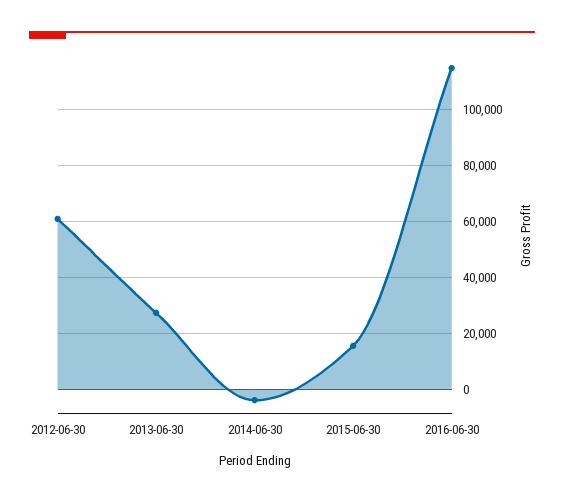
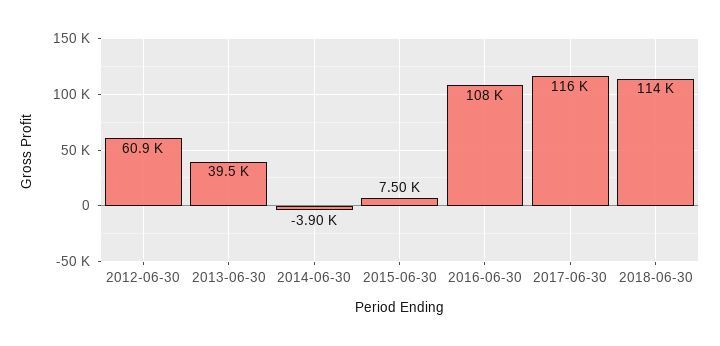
2013-06-30: 27500 -> 39500
2015-06-30: 15000 -> 7500
2016-06-30: 115000 -> 108000
2017-06-30: none -> 116000
2018-06-30: none -> 114000

